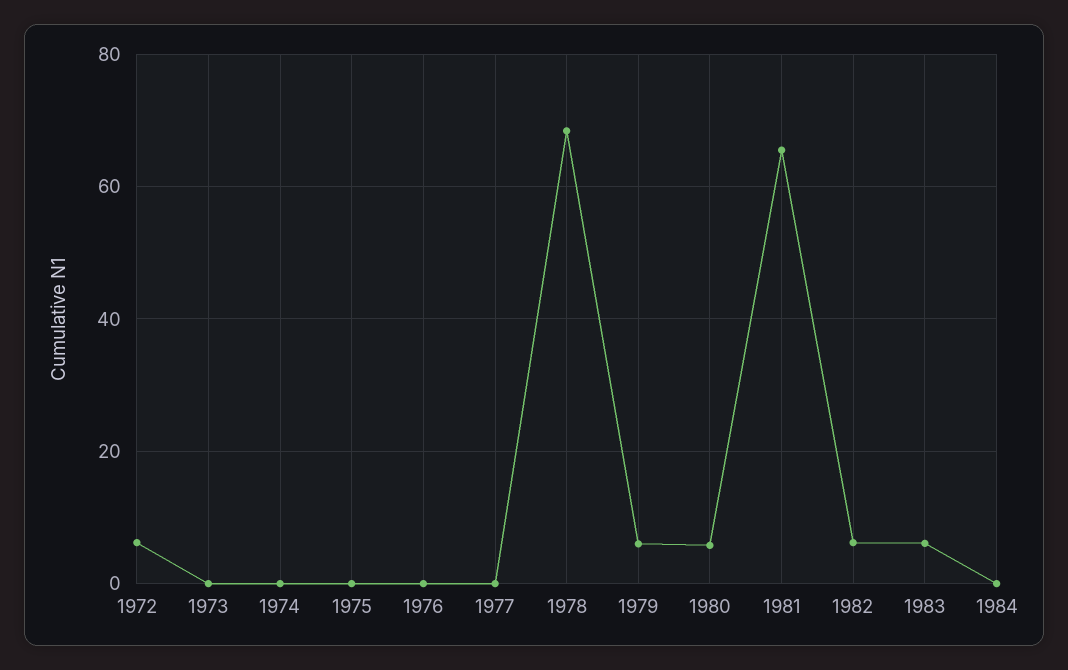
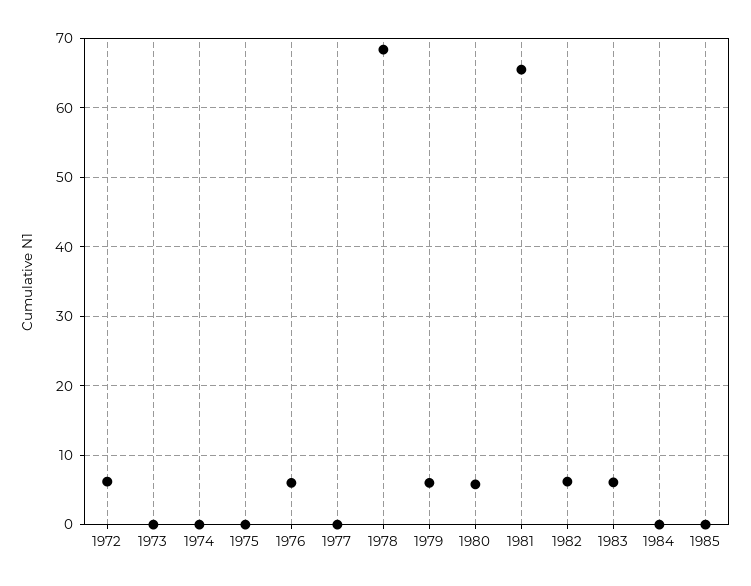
1976: 0 -> 6
1985: none -> 0

